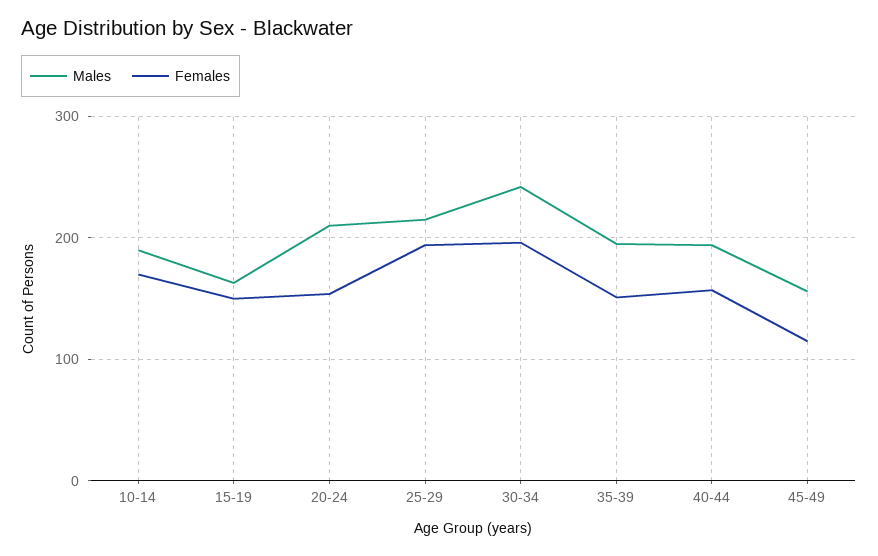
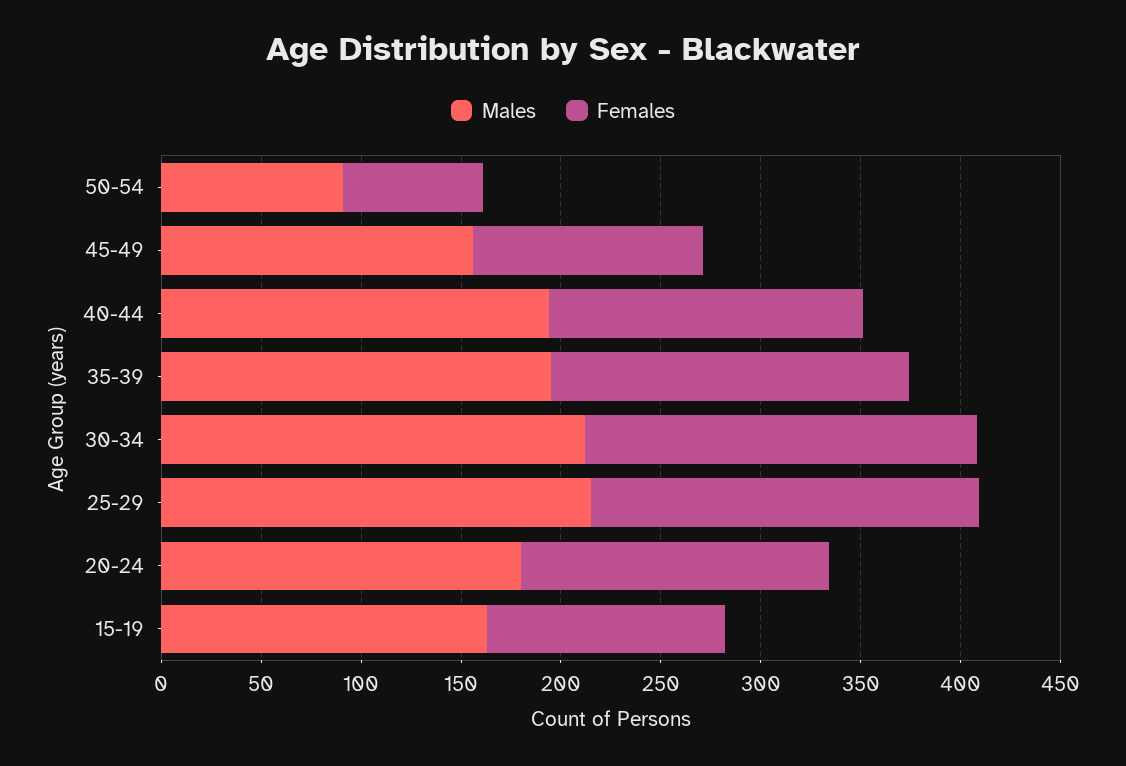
Males, 10-14: 190 -> none
Females, 10-14: 170 -> none
Females, 15-19: 150 -> 120
Males, 20-24: 210 -> 180
Males, 30-34: 240 -> 210
Females, 35-39: 150 -> 180
Males, 50-54: none -> 90
Females, 50-54: none -> 70

